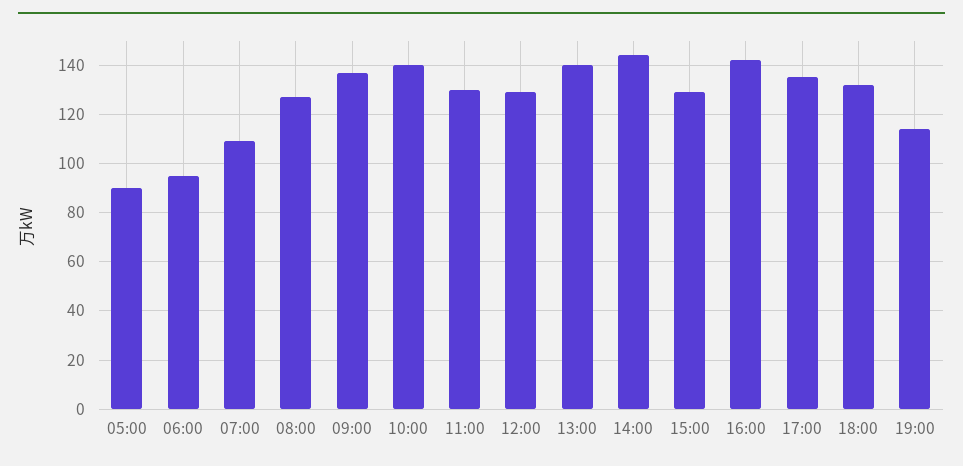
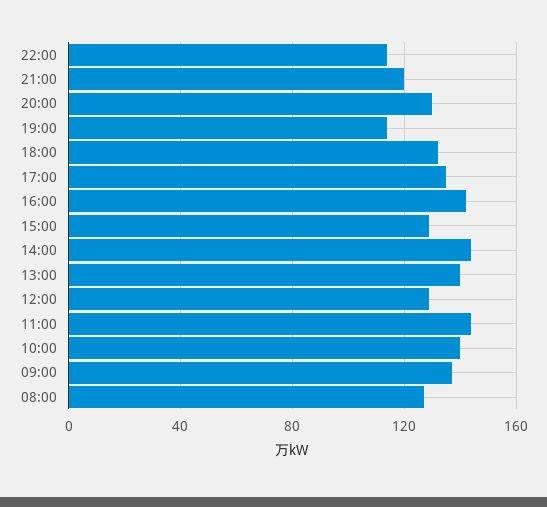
05:00: 90 -> none
06:00: 95 -> none
07:00: 110 -> none
11:00: 130 -> 145
22:00: none -> 115
21:00: none -> 120
20:00: none -> 130

